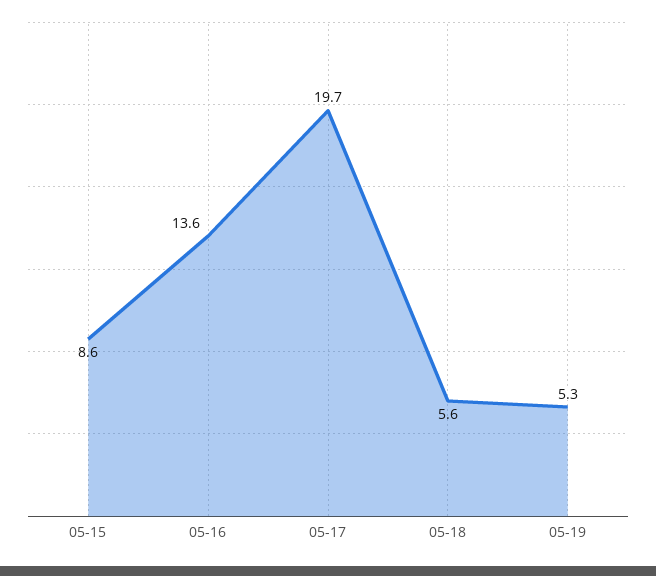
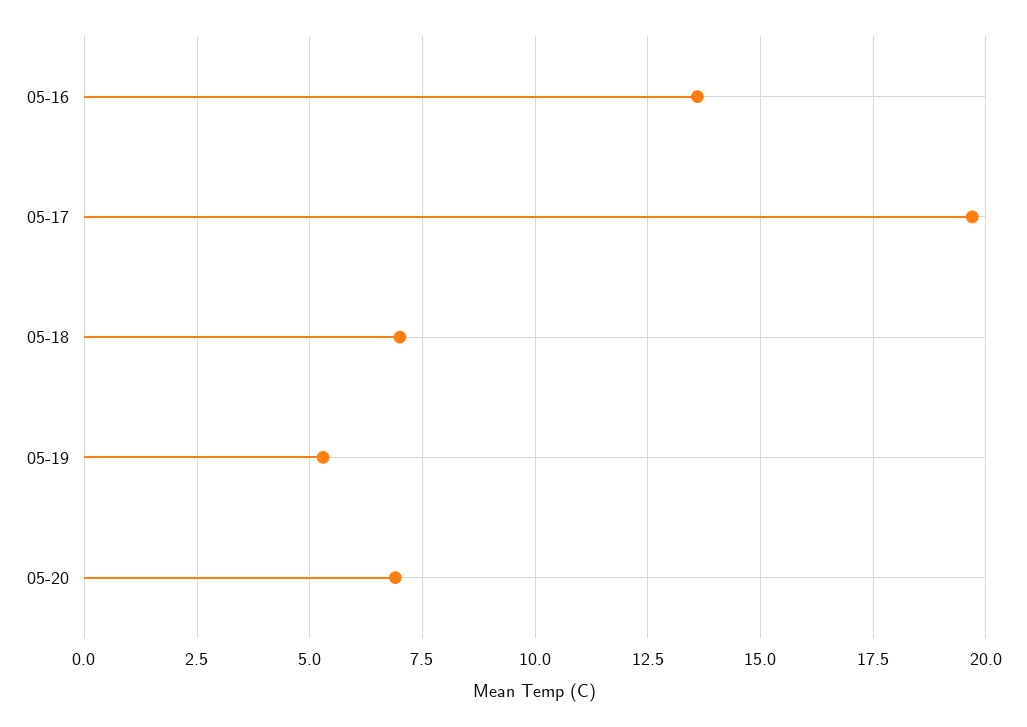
05-15: 8.6 -> none
05-18: 5.6 -> 7
05-20: none -> 7

